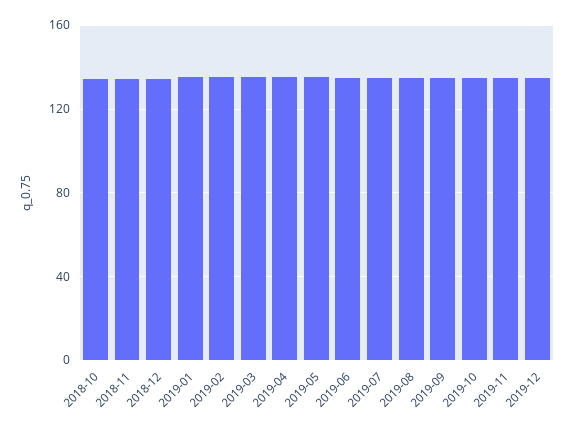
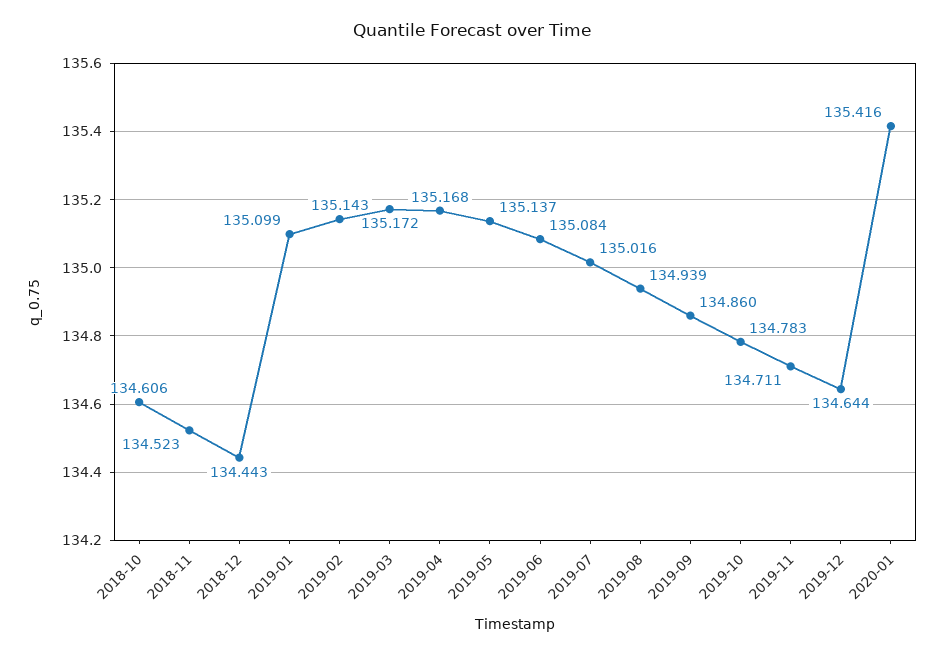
2020-01: none -> 135.416

